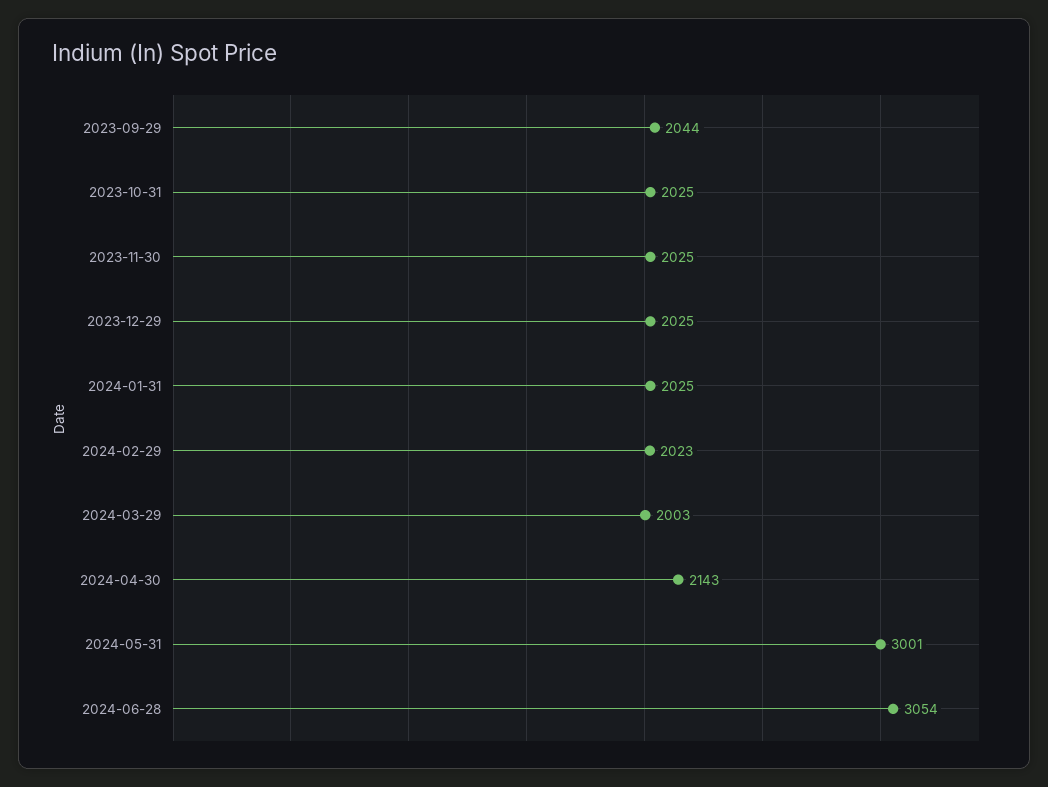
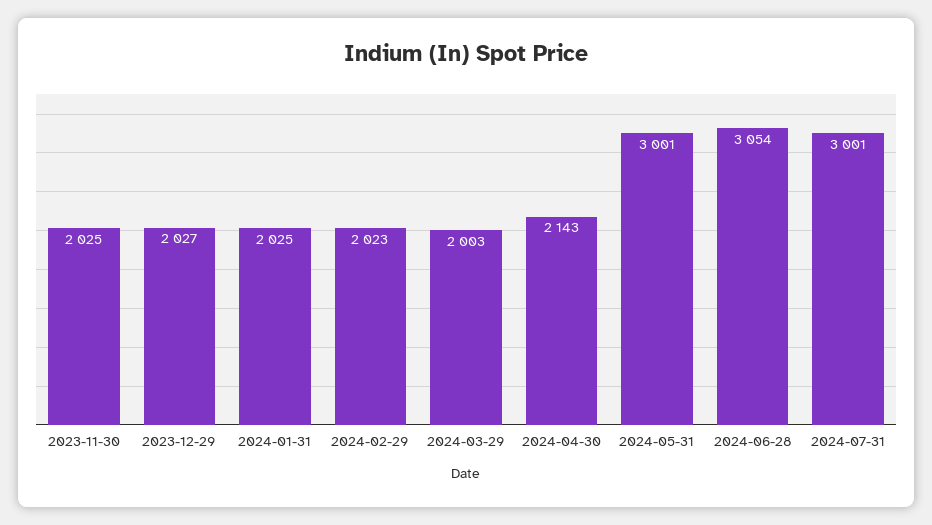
2023-09-29: 2044 -> none
2023-10-31: 2025 -> none
2023-12-29: 2025 -> 2027
2024-07-31: none -> 3001

